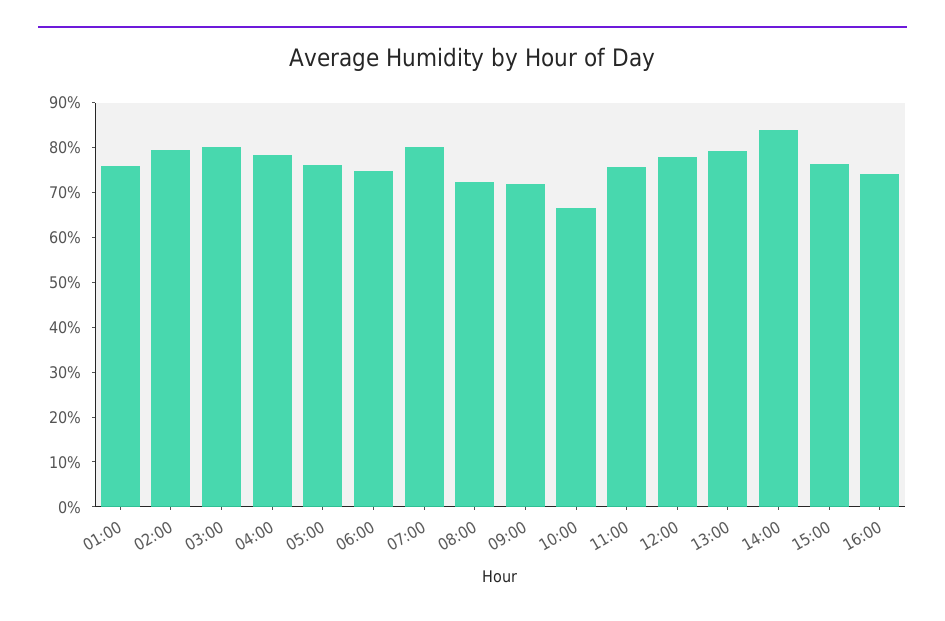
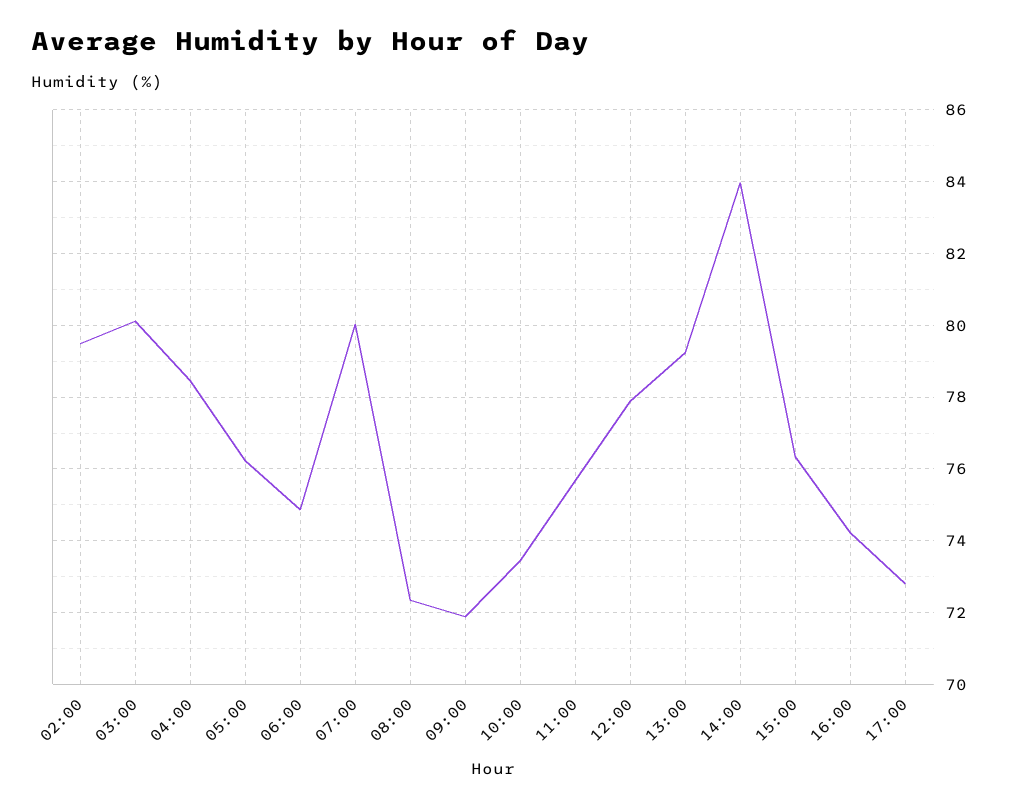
01:00: 76 -> none
10:00: 66 -> 73.4
17:00: none -> 72.8

